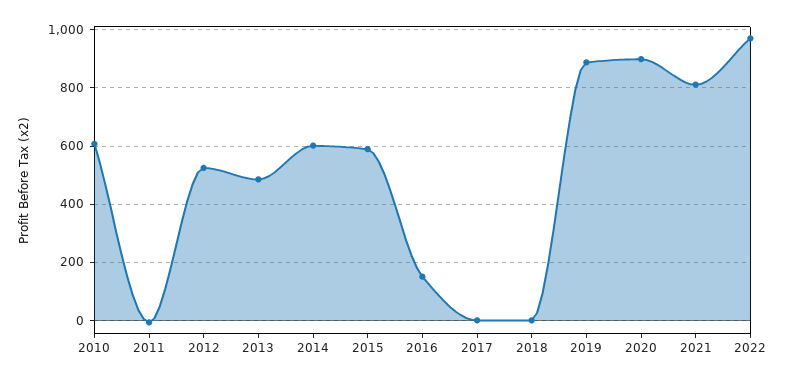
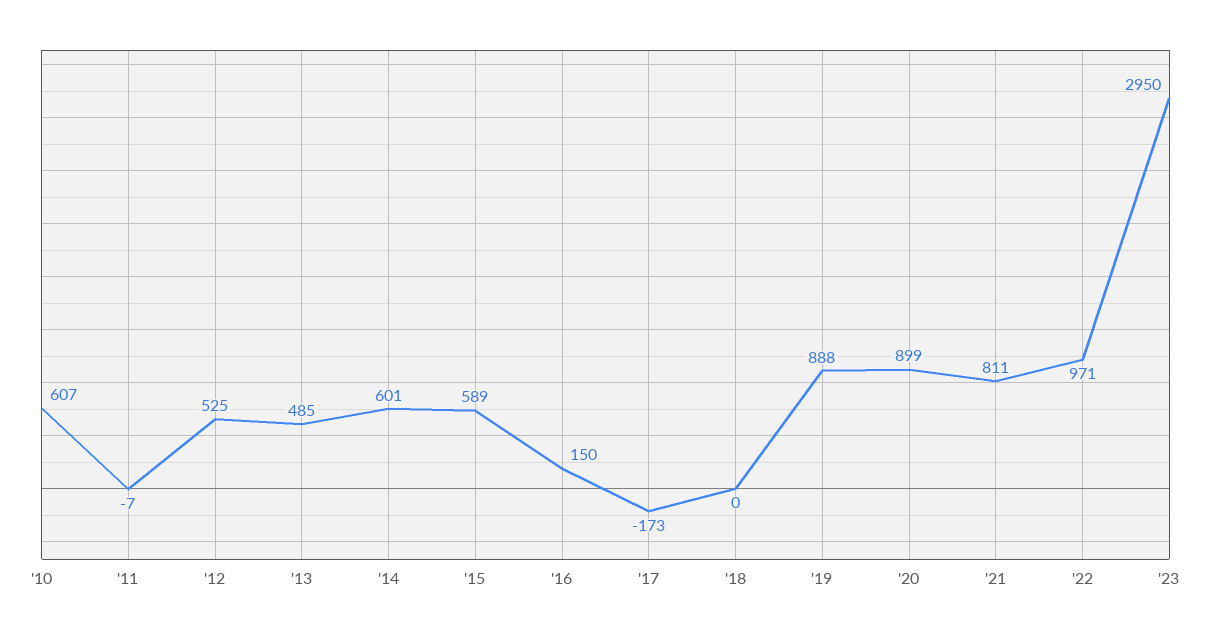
2017: 0 -> -173
'23: none -> 2950

